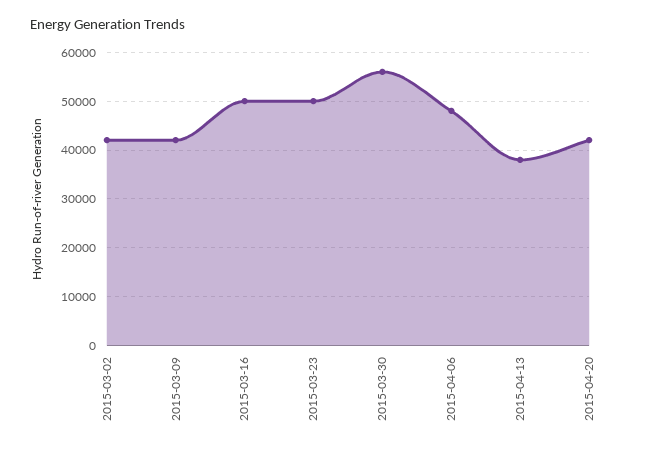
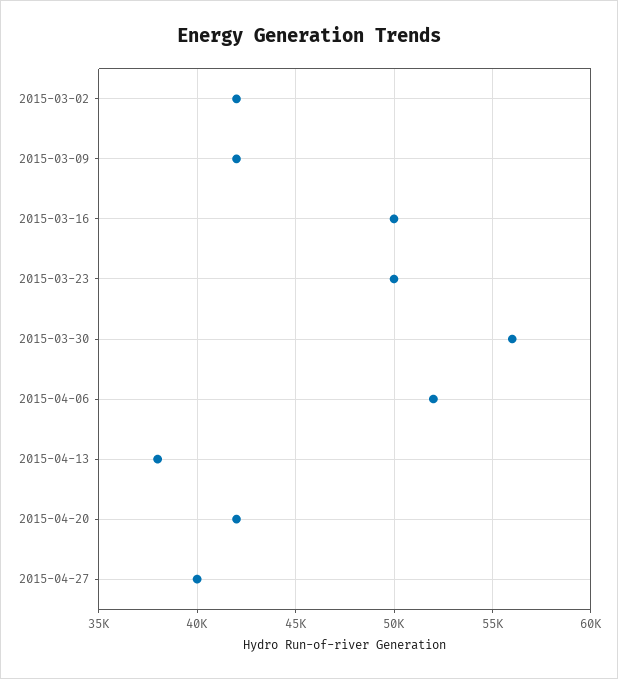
2015-04-06: 48000 -> 52000
2015-04-27: none -> 40000

